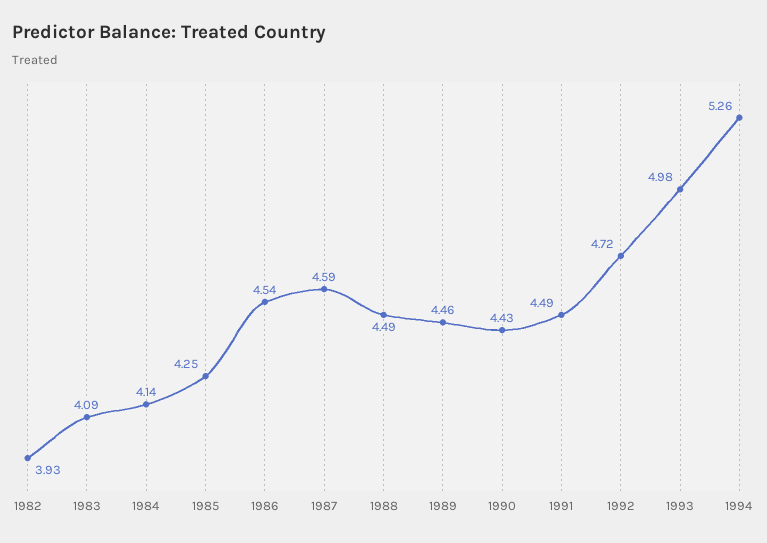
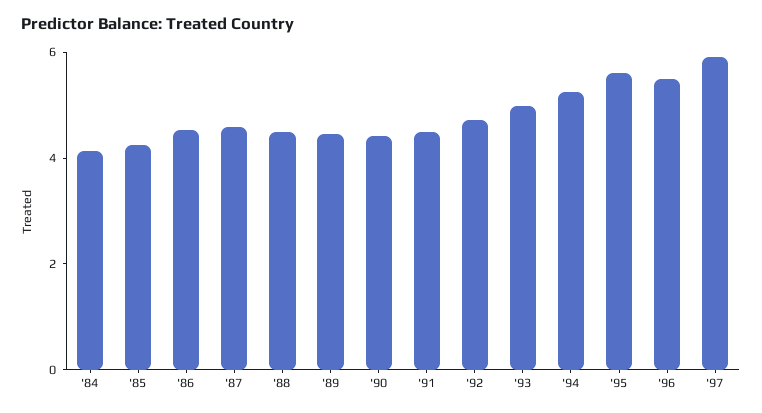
1982: 3.93 -> none
1983: 4.09 -> none
'95: none -> 5.5
'96: none -> 5.5
'97: none -> 6

